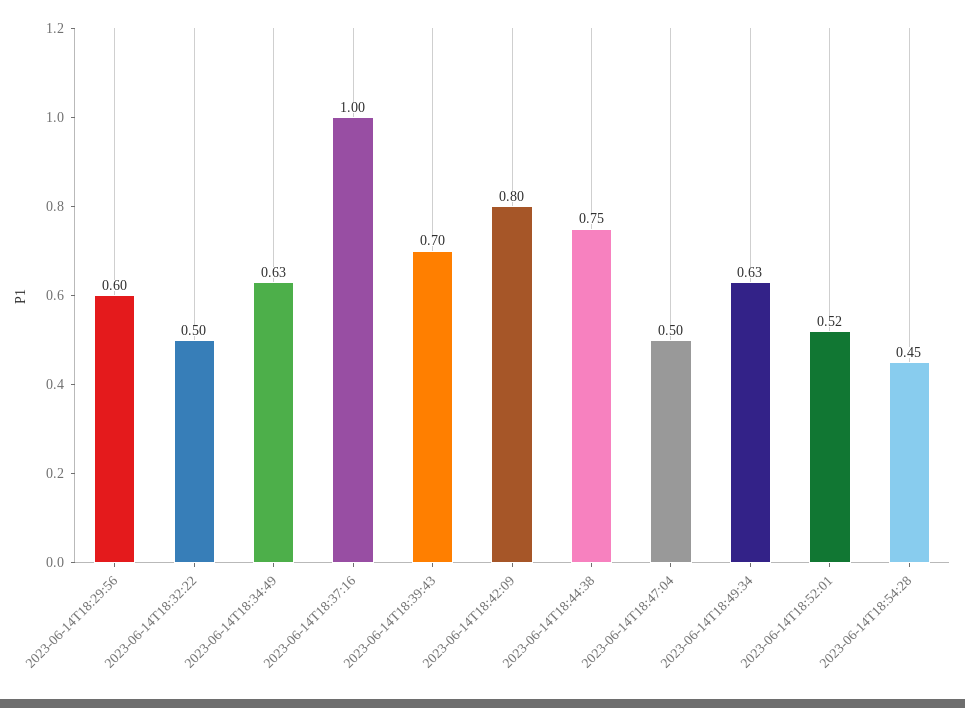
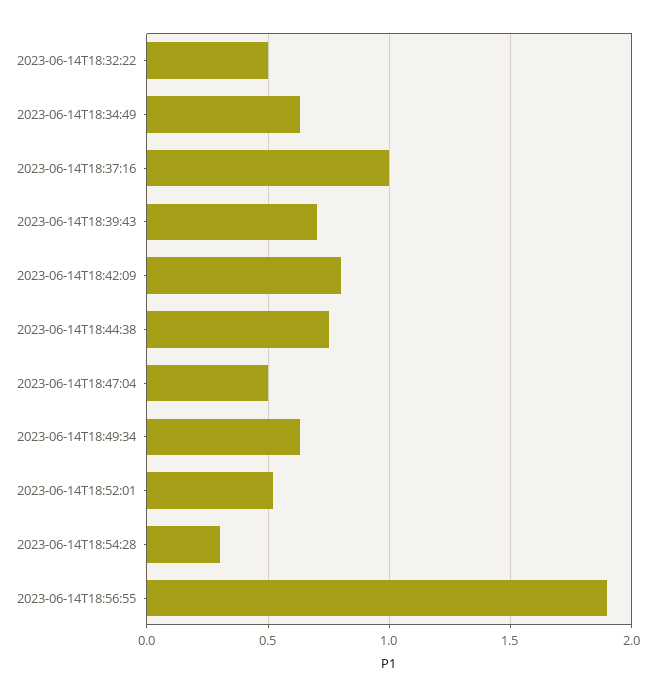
2023-06-14T18:29:56: 0.6 -> none
2023-06-14T18:54:28: 0.45 -> 0.3
2023-06-14T18:56:55: none -> 1.9

